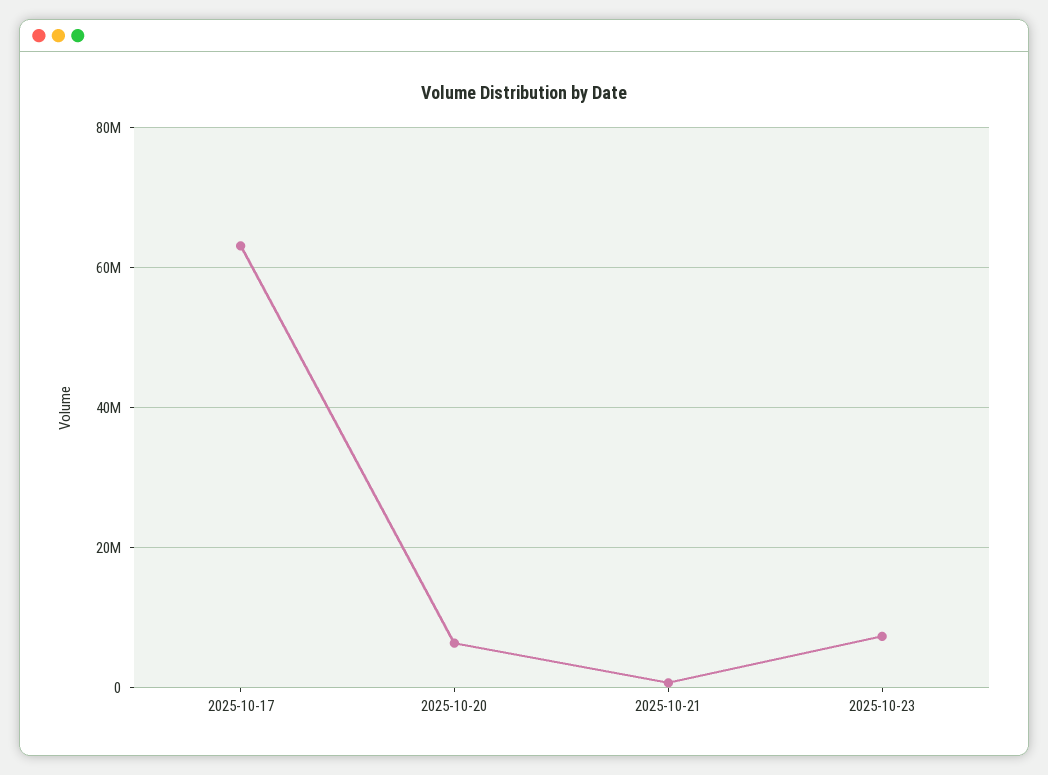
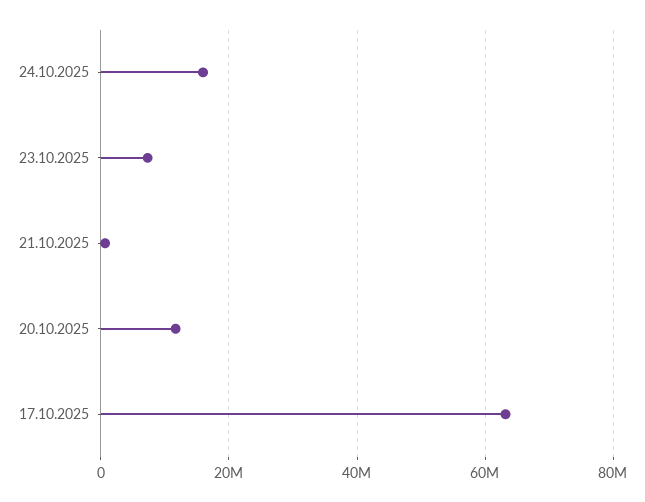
2025-10-20: 6000000 -> 12000000
24.10.2025: none -> 16000000

